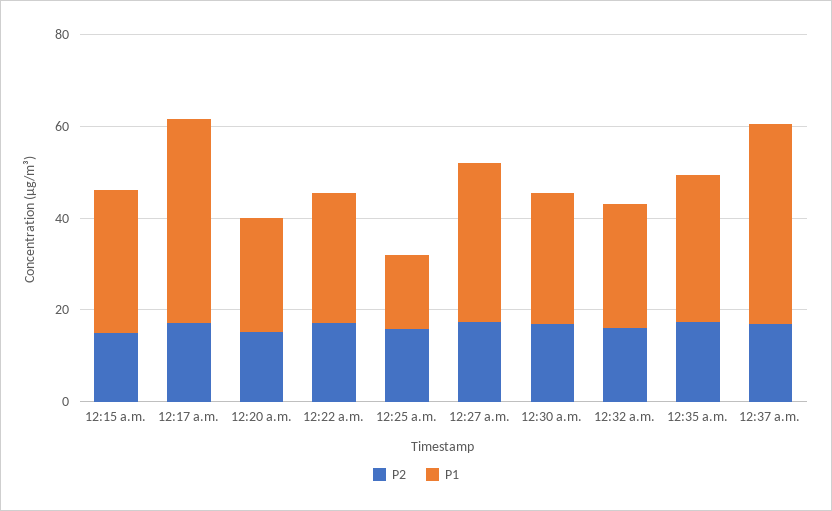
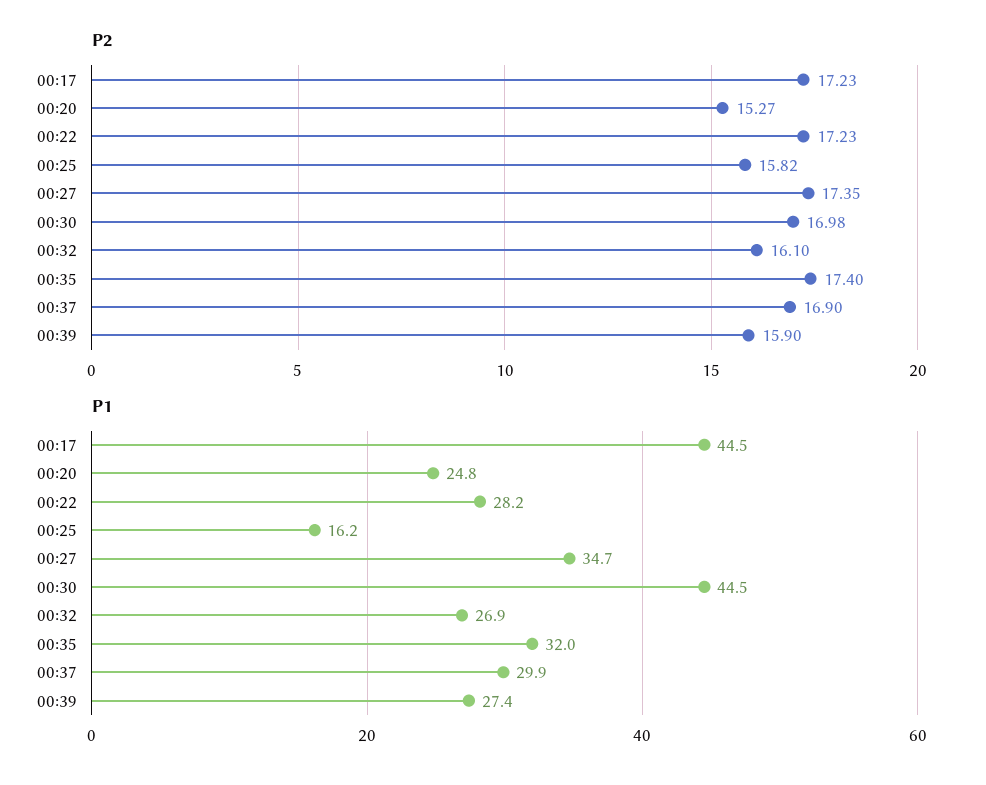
P2, 12:15 a.m.: 15 -> none
P1, 12:15 a.m.: 30 -> none
P1, 12:30 a.m.: 30 -> 44.5
P1, 12:37 a.m.: 45 -> 29.9
P2, 00:39: none -> 15.9
P1, 00:39: none -> 27.4

